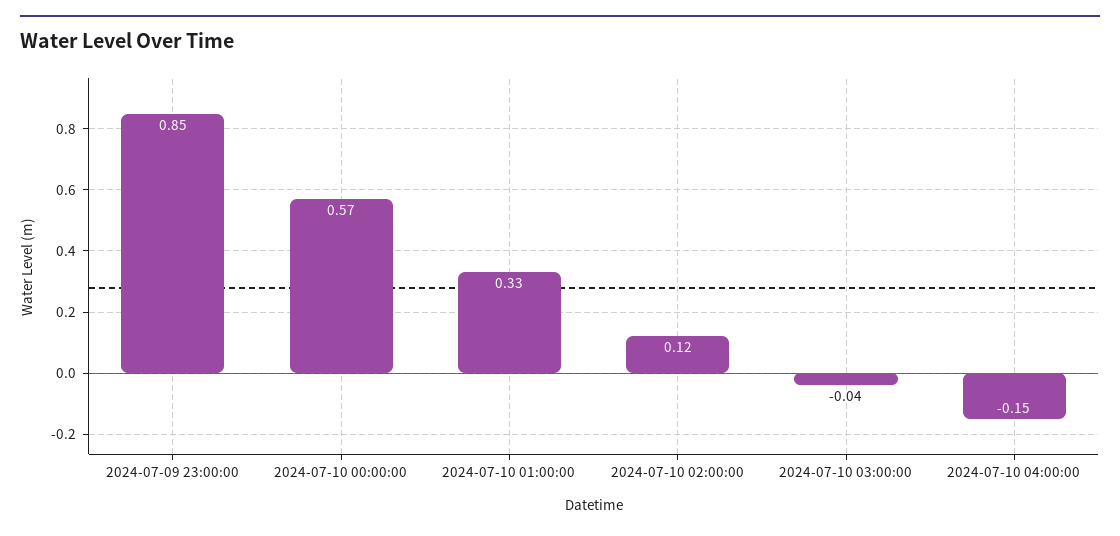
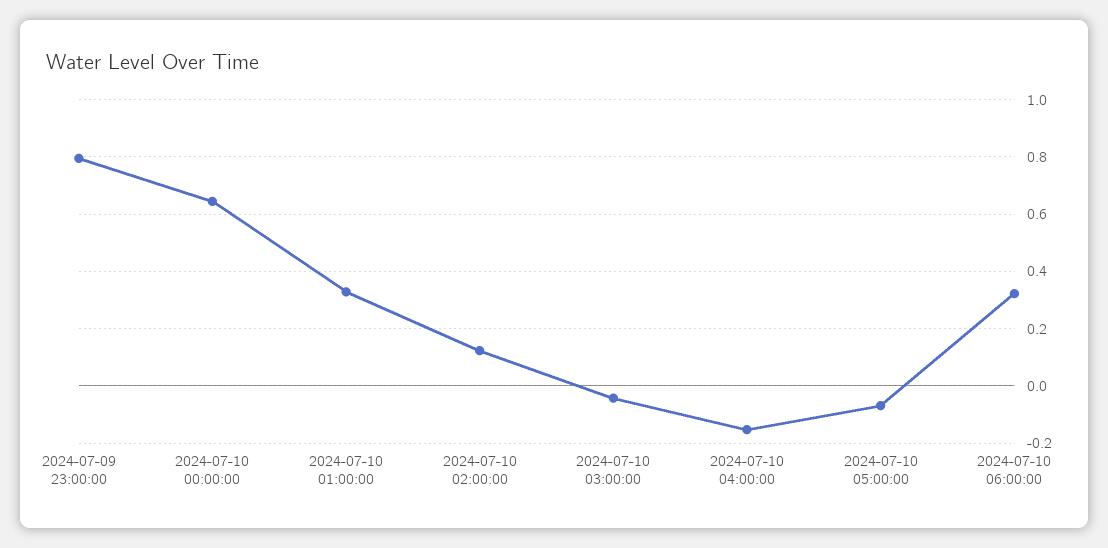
2024-07-09 23:00:00: 0.85 -> 0.8
2024-07-10 00:00:00: 0.57 -> 0.65
2024-07-10 05:00:00: none -> -0.075
2024-07-10 06:00:00: none -> 0.325

